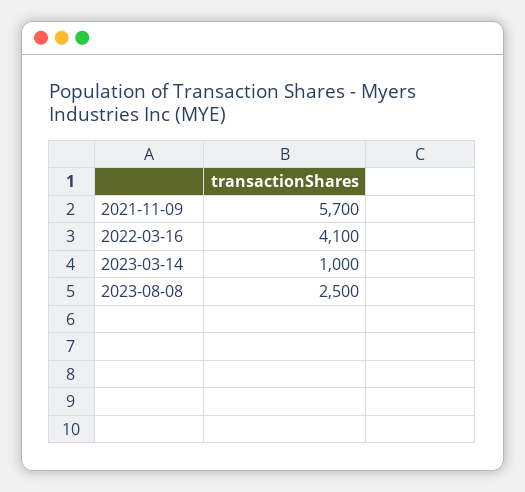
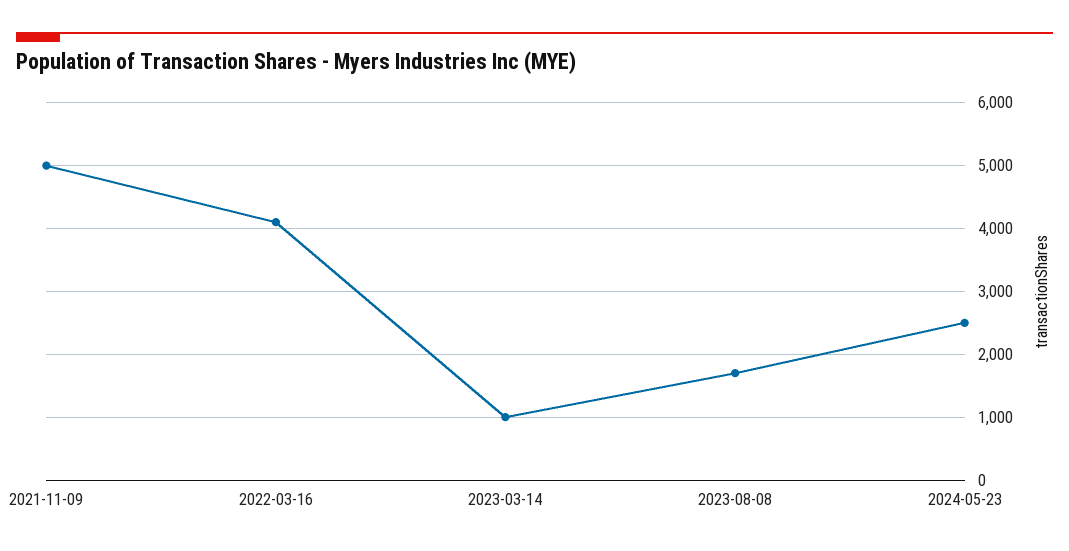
2021-11-09: 5700 -> 5000
2023-08-08: 2500 -> 1700
2024-05-23: none -> 2500

